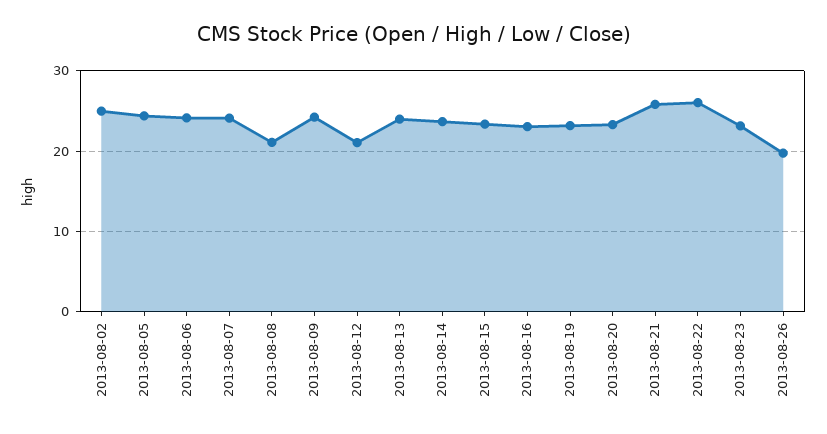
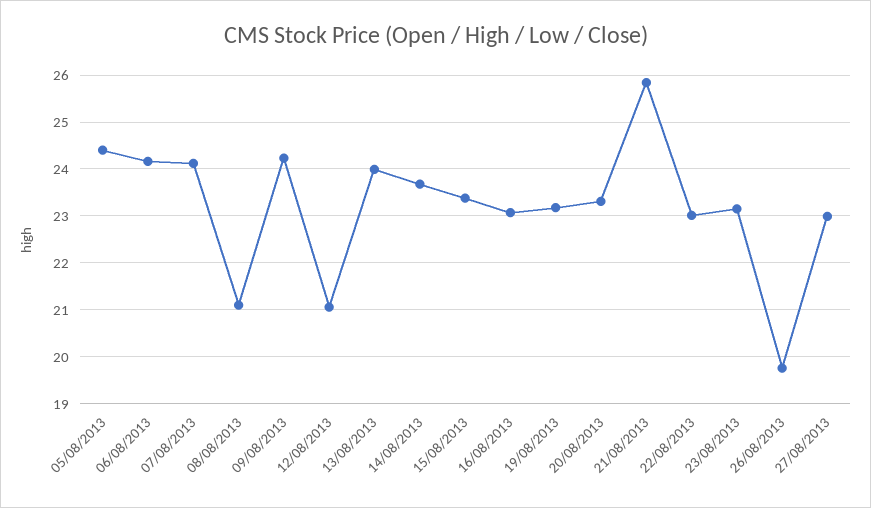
2013-08-02: 25 -> none
2013-08-22: 26 -> 23
27/08/2013: none -> 23

